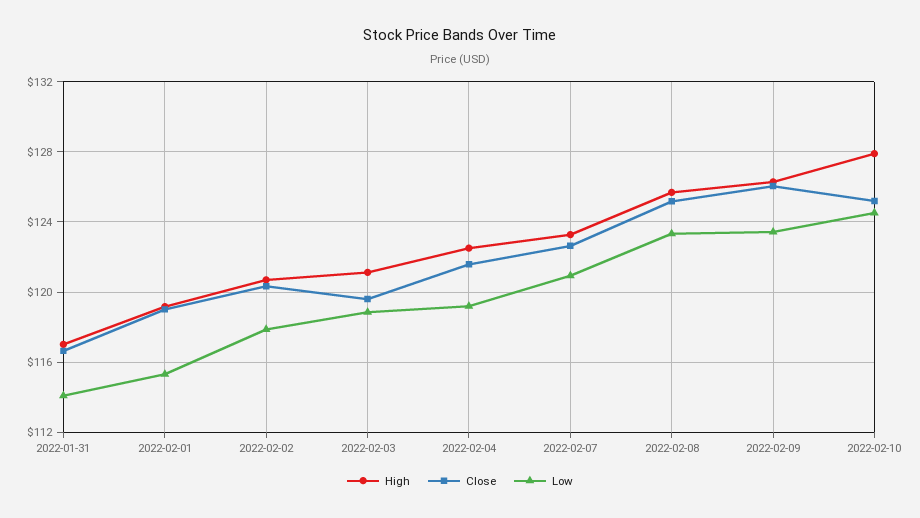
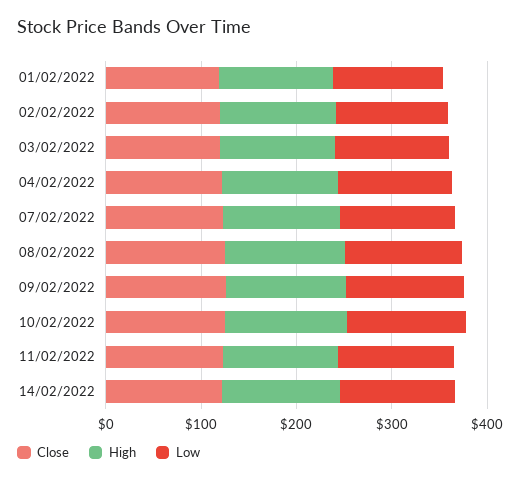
High, 2022-01-31: 117 -> none
Close, 2022-01-31: 116.5 -> none
Low, 2022-01-31: 114 -> none
Close, 11/02/2022: none -> 120
High, 11/02/2022: none -> 120
Low, 11/02/2022: none -> 120
Close, 14/02/2022: none -> 120
High, 14/02/2022: none -> 120
Low, 14/02/2022: none -> 120

